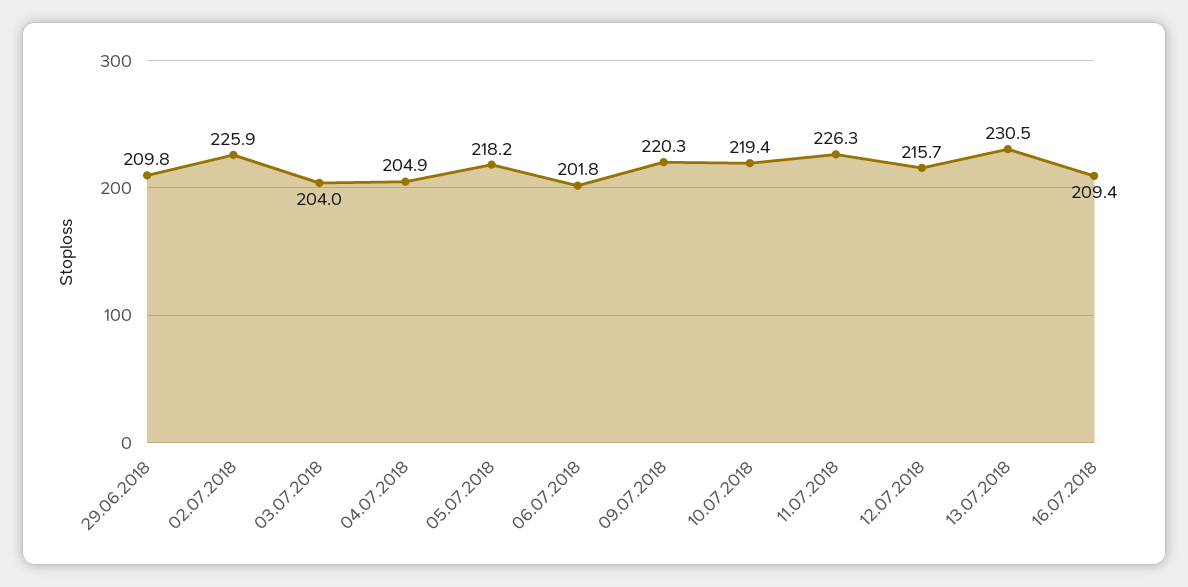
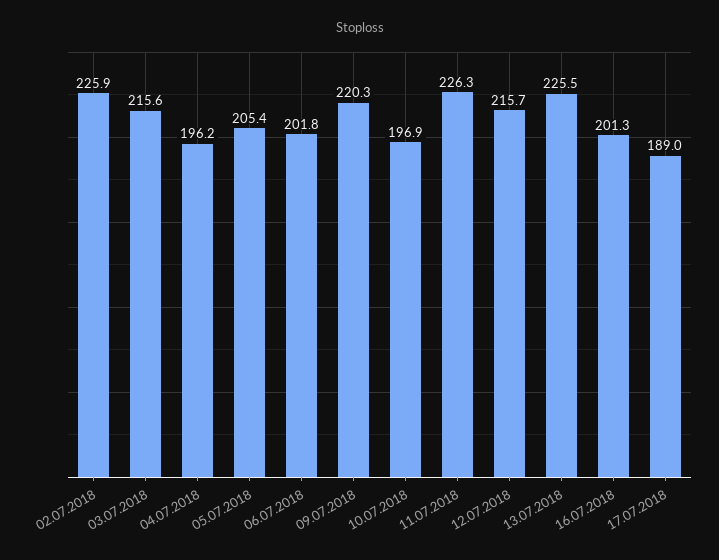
29.06.2018: 209.8 -> none
03.07.2018: 204 -> 215.6
04.07.2018: 204.9 -> 196.2
05.07.2018: 218.2 -> 205.4
10.07.2018: 219.4 -> 196.9
13.07.2018: 230.5 -> 225.5
16.07.2018: 209.4 -> 201.3
17.07.2018: none -> 189

